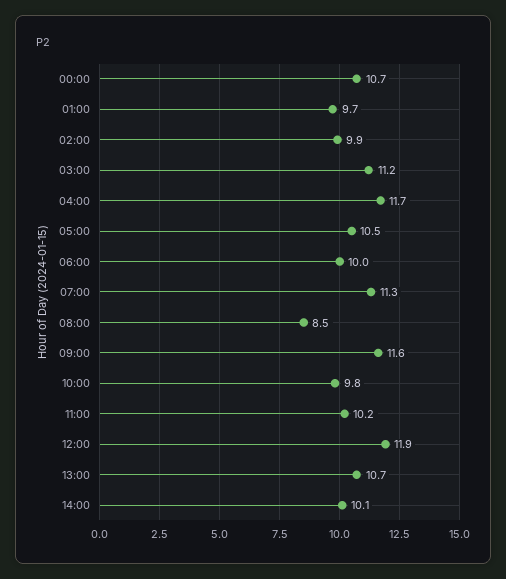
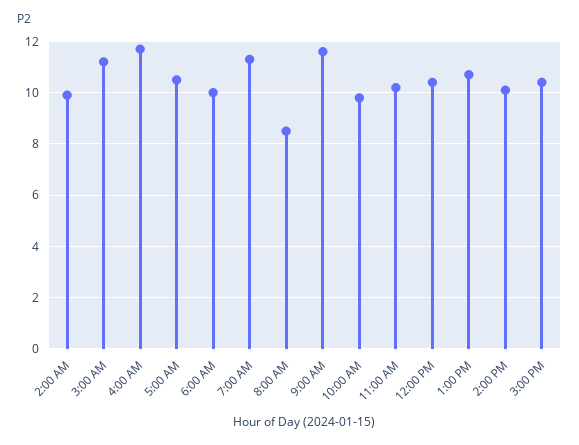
00:00: 10.7 -> none
01:00: 9.7 -> none
12:00: 11.9 -> 10.5
3:00 PM: none -> 10.5

